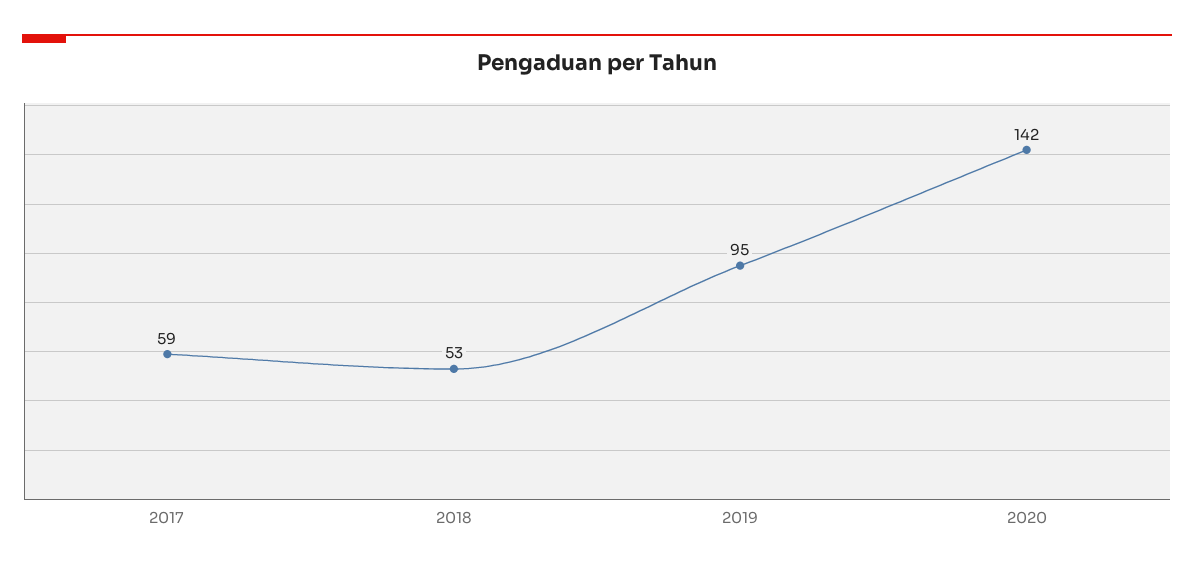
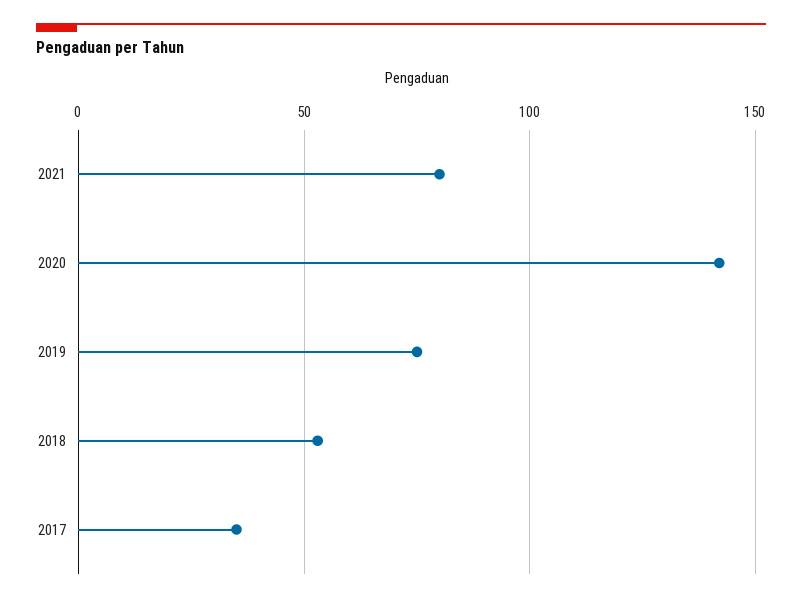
2017: 59 -> 35
2019: 95 -> 75
2021: none -> 80

